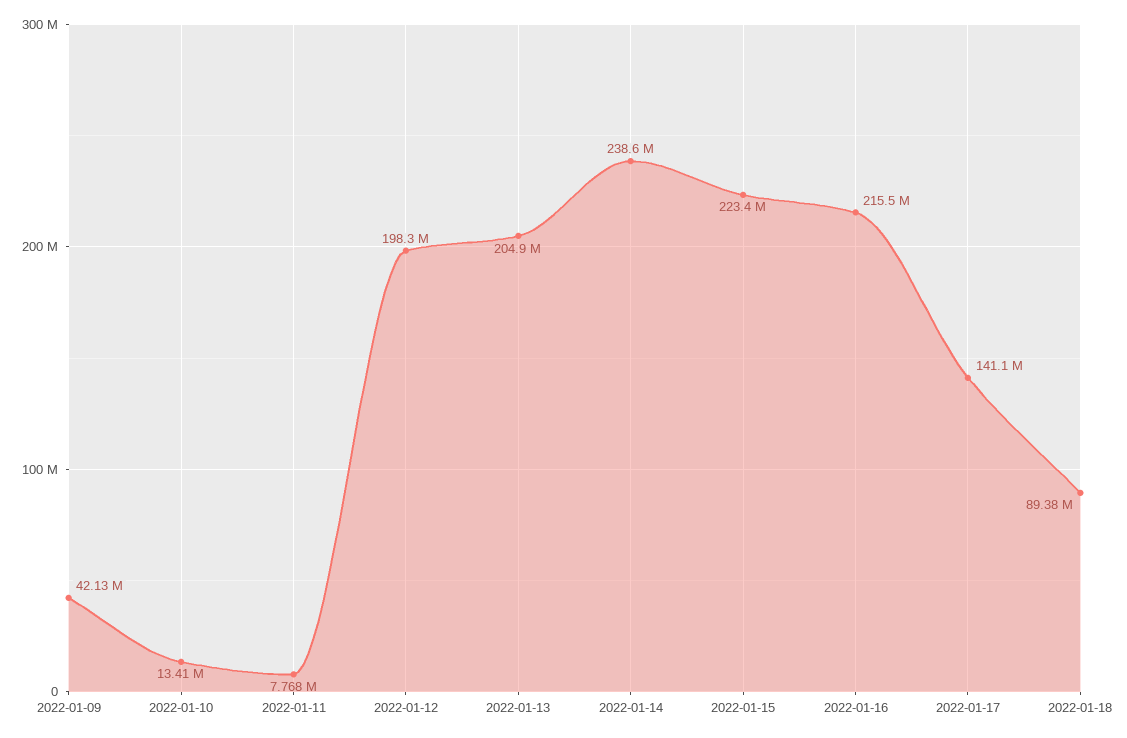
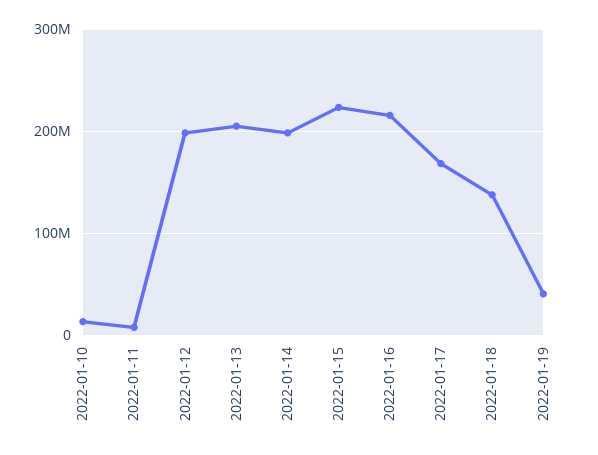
2022-01-09: 42130000 -> none
2022-01-14: 238600000 -> 200000000
2022-01-17: 141100000 -> 170000000
2022-01-18: 89380000 -> 140000000
2022-01-19: none -> 40000000

